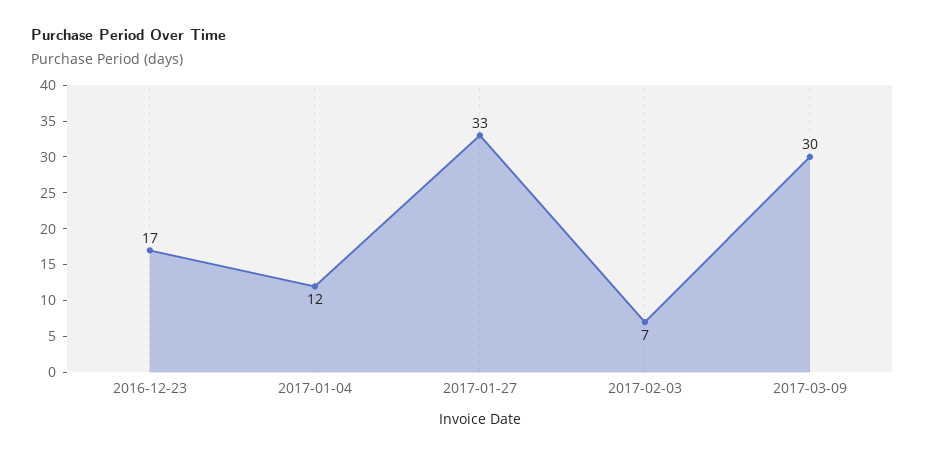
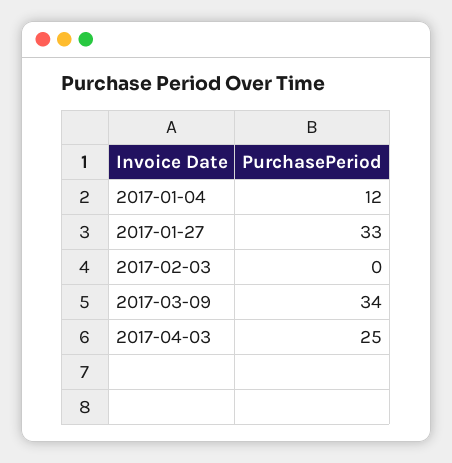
2016-12-23: 17 -> none
2017-02-03: 7 -> 0
2017-03-09: 30 -> 34
2017-04-03: none -> 25

